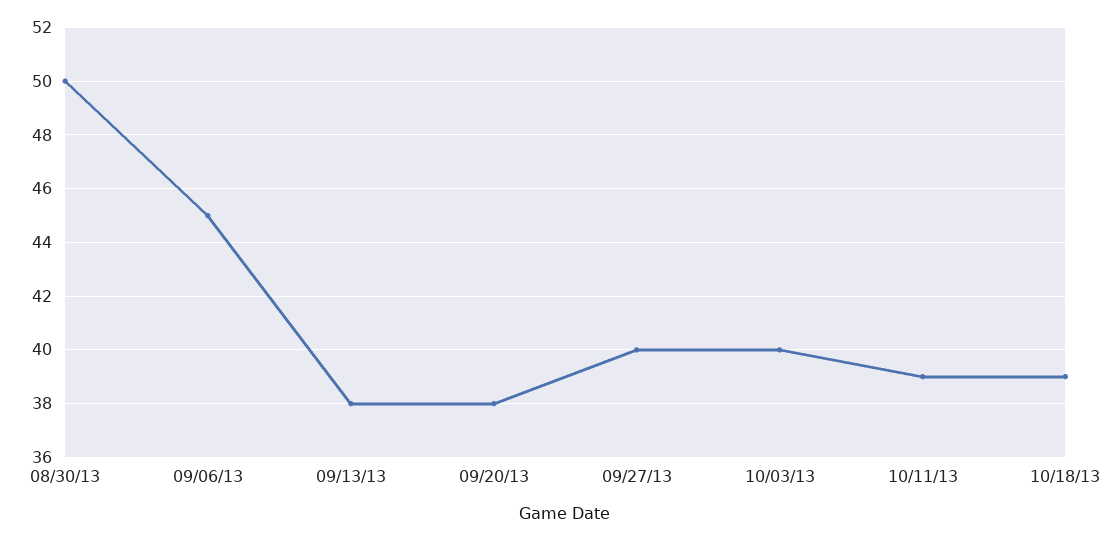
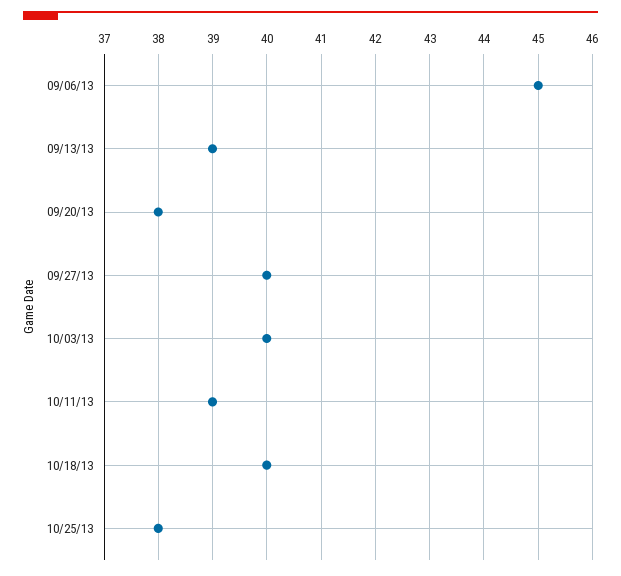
08/30/13: 50 -> none
09/13/13: 38 -> 39
10/18/13: 39 -> 40
10/25/13: none -> 38

